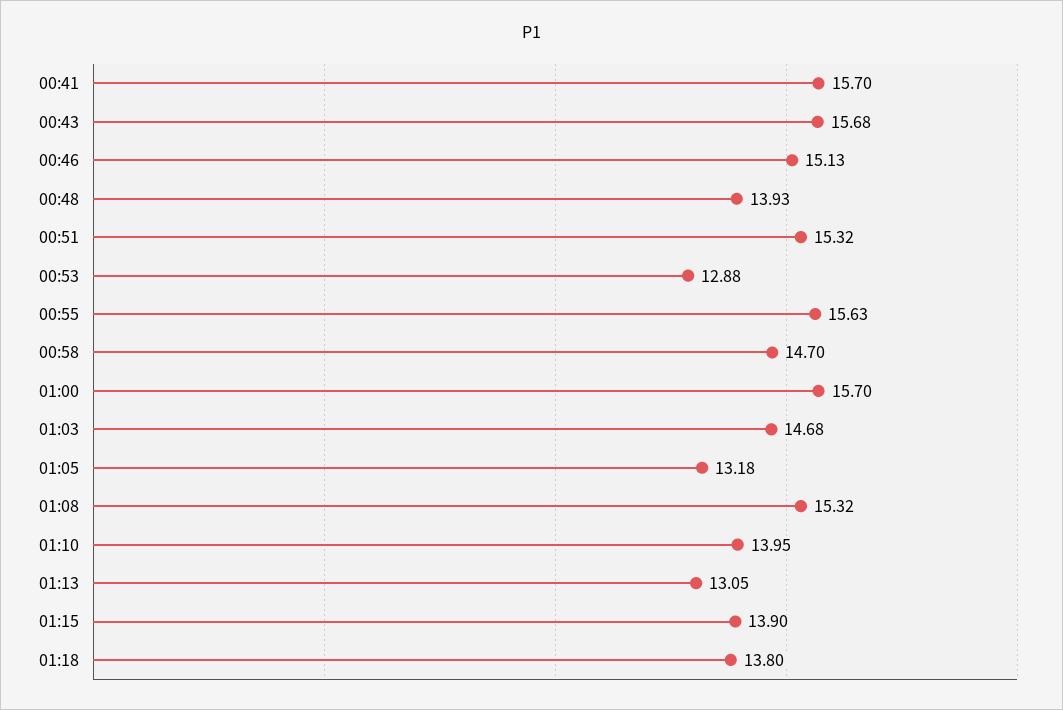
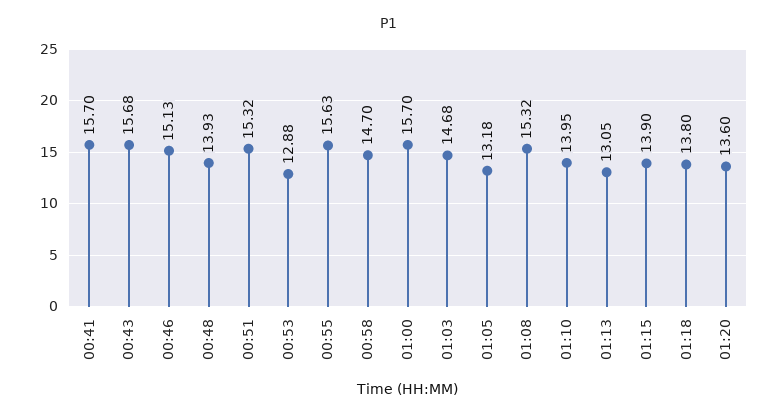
01:20: none -> 13.6

